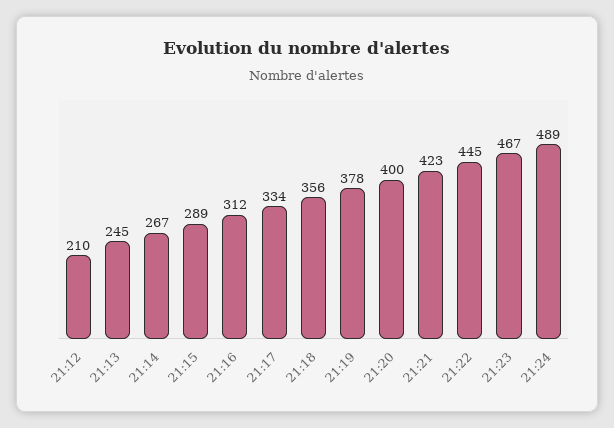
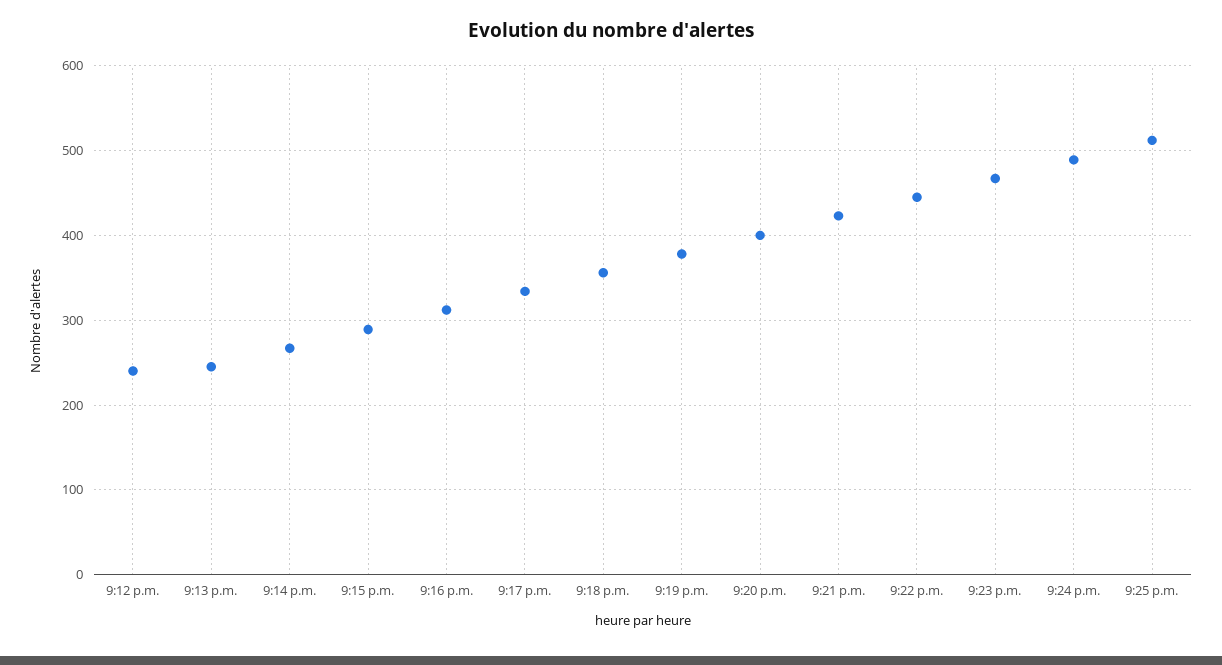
21:12: 210 -> 240
9:25 p.m.: none -> 510

